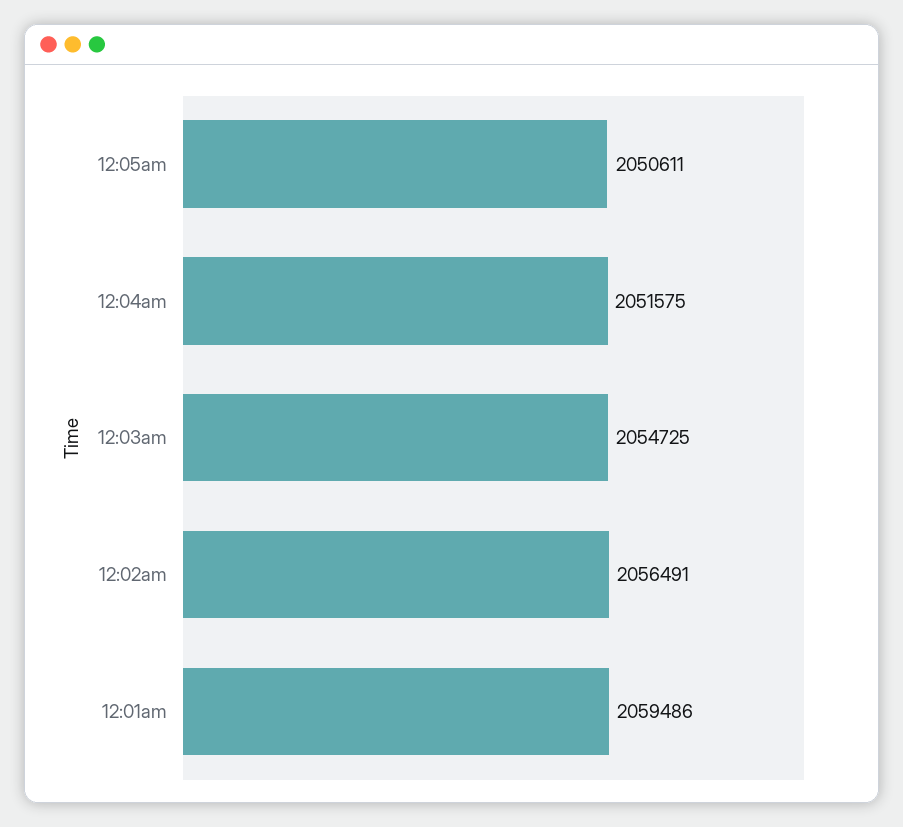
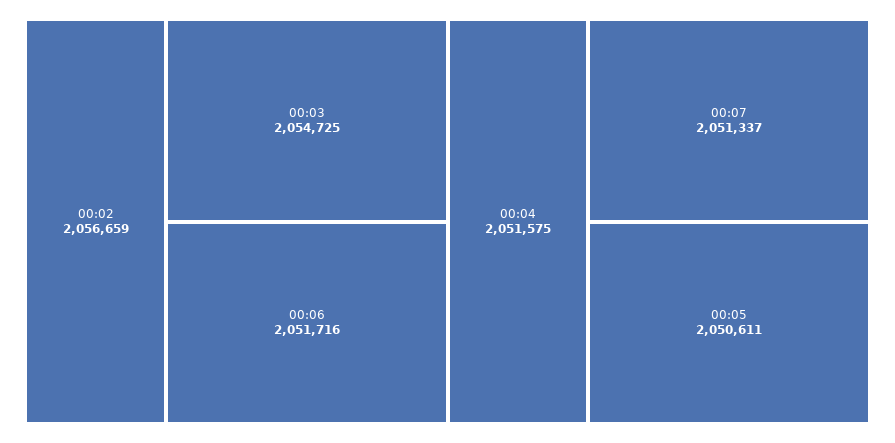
12:02am: 2056491 -> 2056659
12:01am: 2059486 -> none
00:06: none -> 2051716
00:07: none -> 2051337

